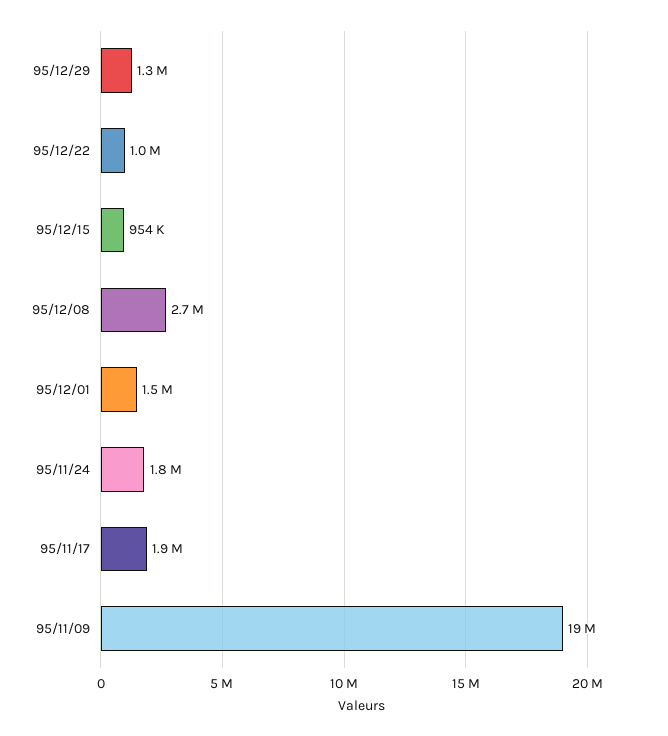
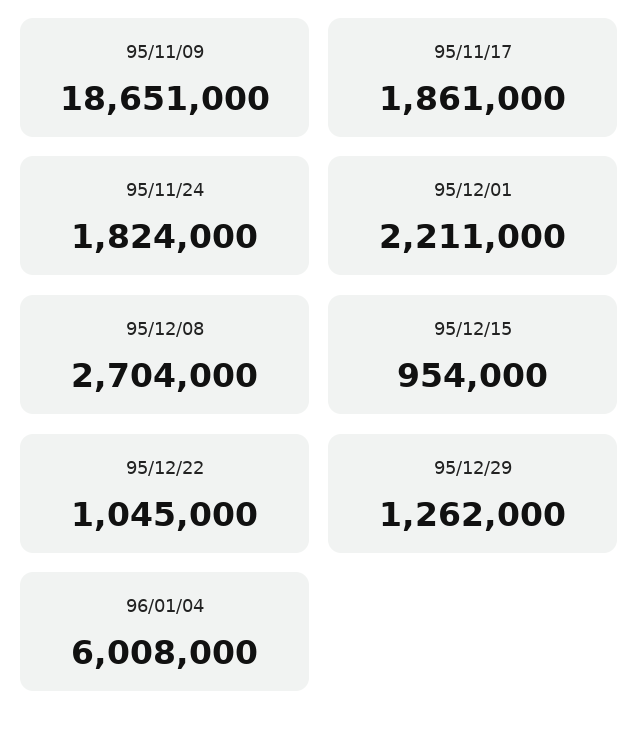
95/12/01: 1500000 -> 2211000
96/01/04: none -> 6008000

